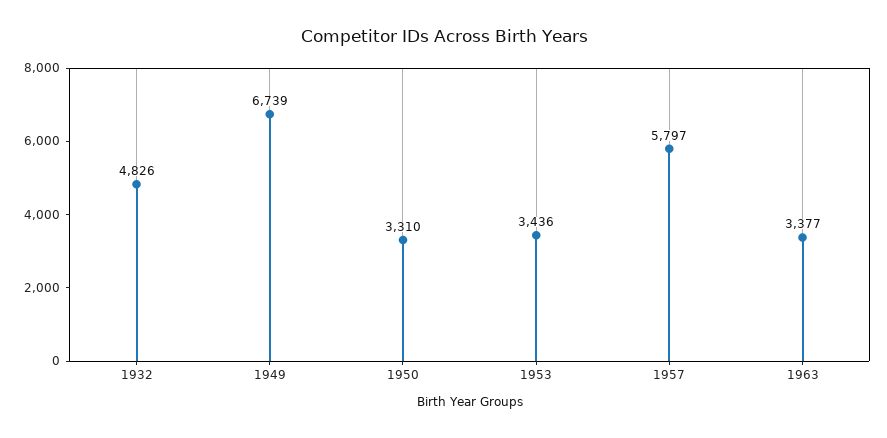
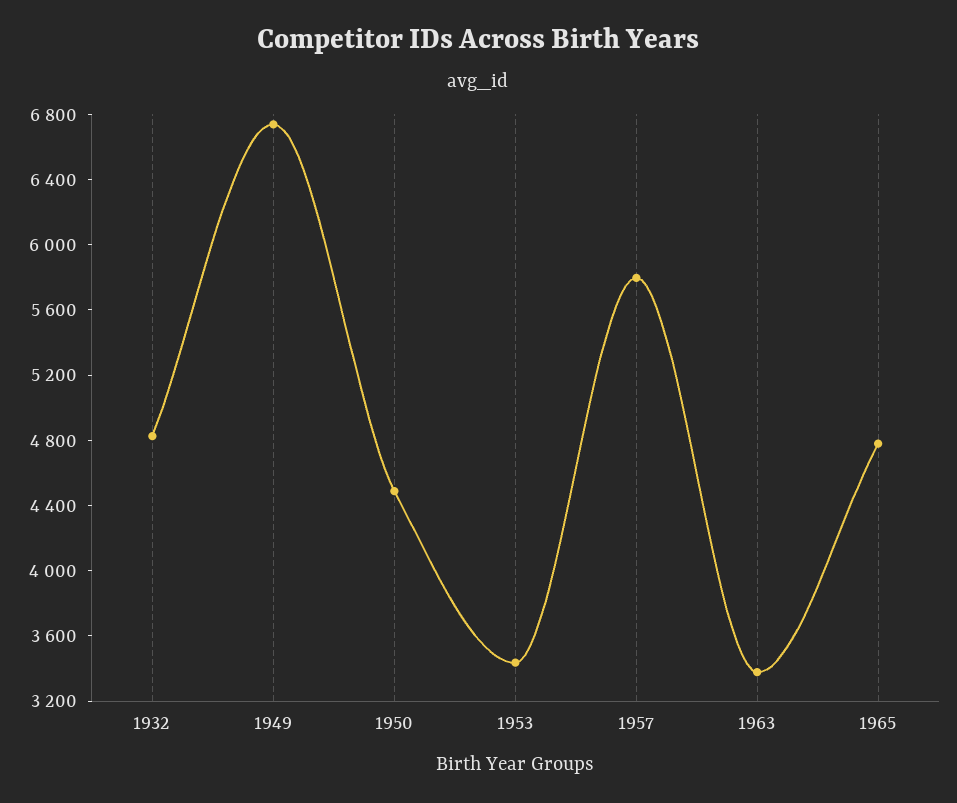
1950: 3310 -> 4500
1965: none -> 4800

